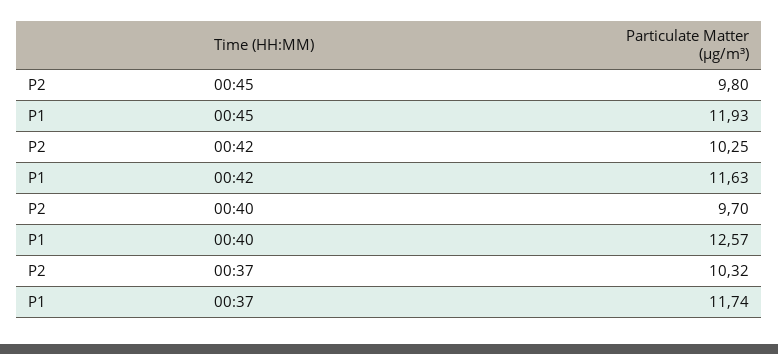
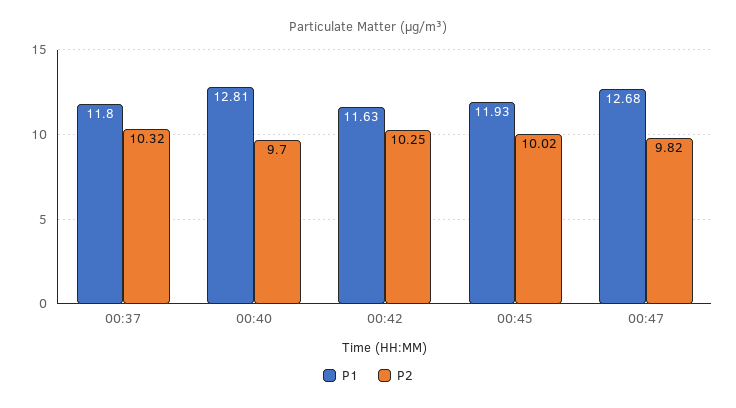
P2, 00:45: 9.8 -> 10.02
P1, 00:40: 12.57 -> 12.81
P1, 00:37: 11.74 -> 11.8
P1, 00:47: none -> 12.68
P2, 00:47: none -> 9.82

